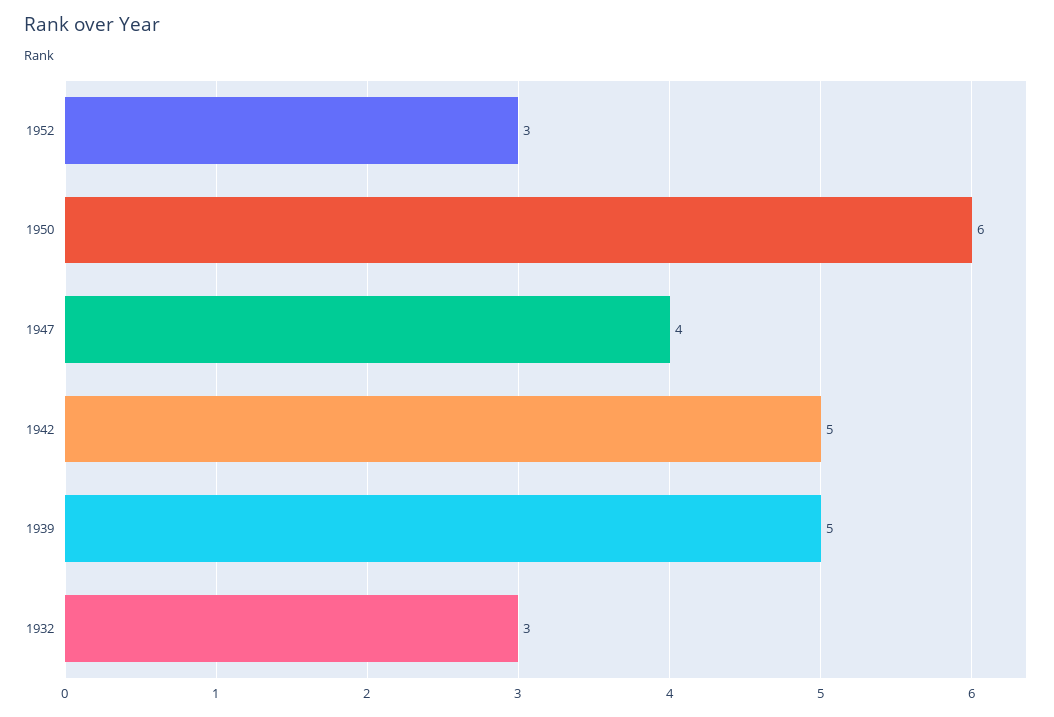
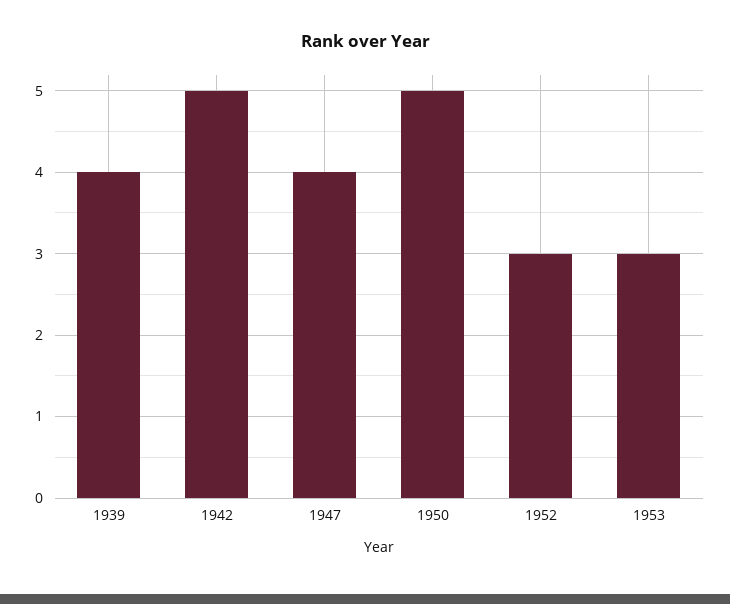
1950: 6 -> 5
1939: 5 -> 4
1932: 3 -> none
1953: none -> 3

